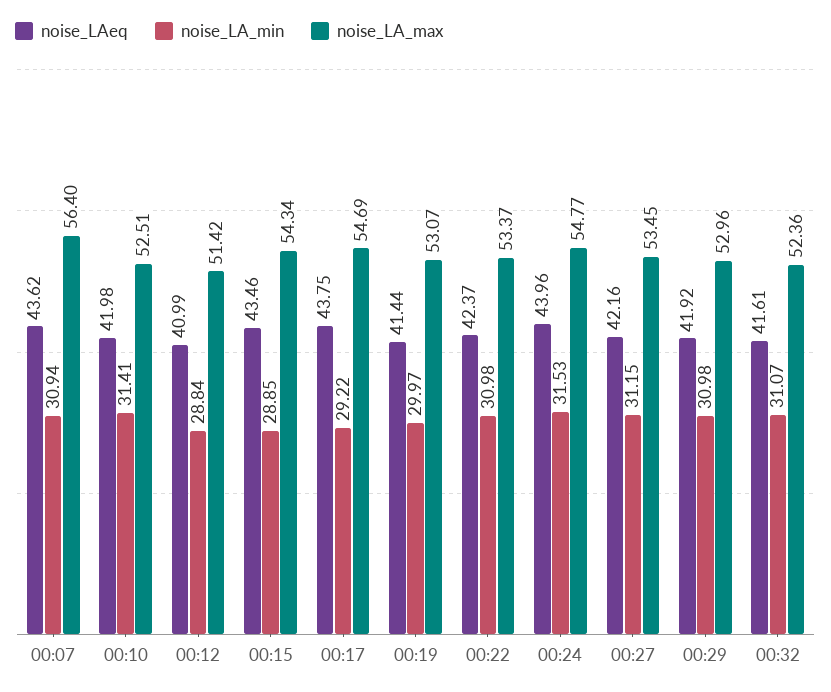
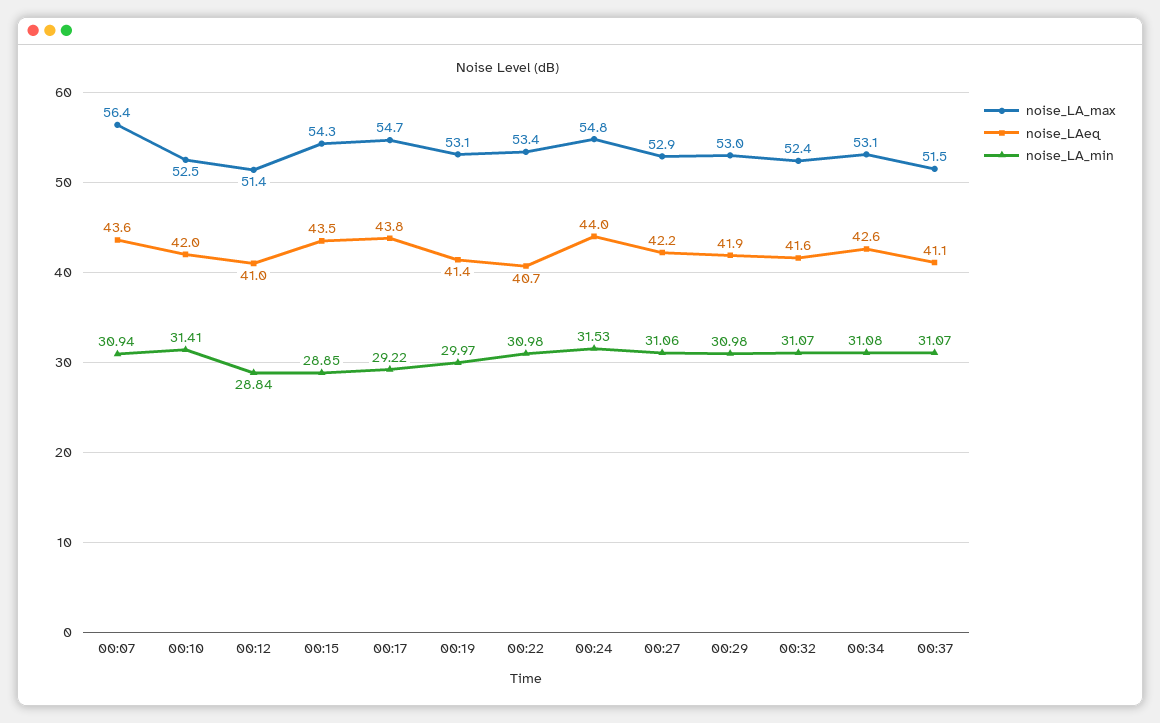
noise_LAeq, 00:22: 42.37 -> 40.7
noise_LA_min, 00:27: 31.15 -> 31.06
noise_LA_max, 00:27: 53.45 -> 52.9
noise_LA_max, 00:34: none -> 53.1
noise_LAeq, 00:34: none -> 42.6
noise_LA_min, 00:34: none -> 31.08
noise_LA_max, 00:37: none -> 51.5
noise_LAeq, 00:37: none -> 41.1
noise_LA_min, 00:37: none -> 31.07

